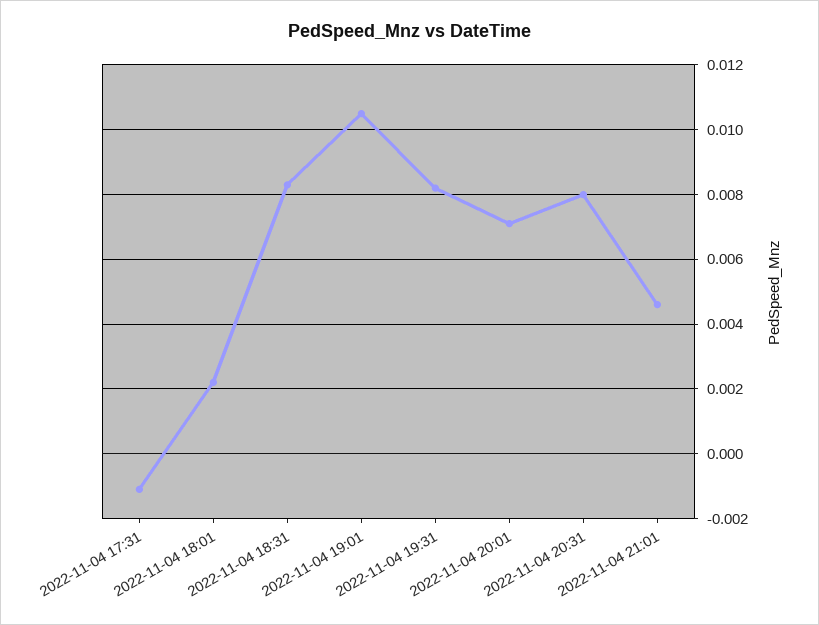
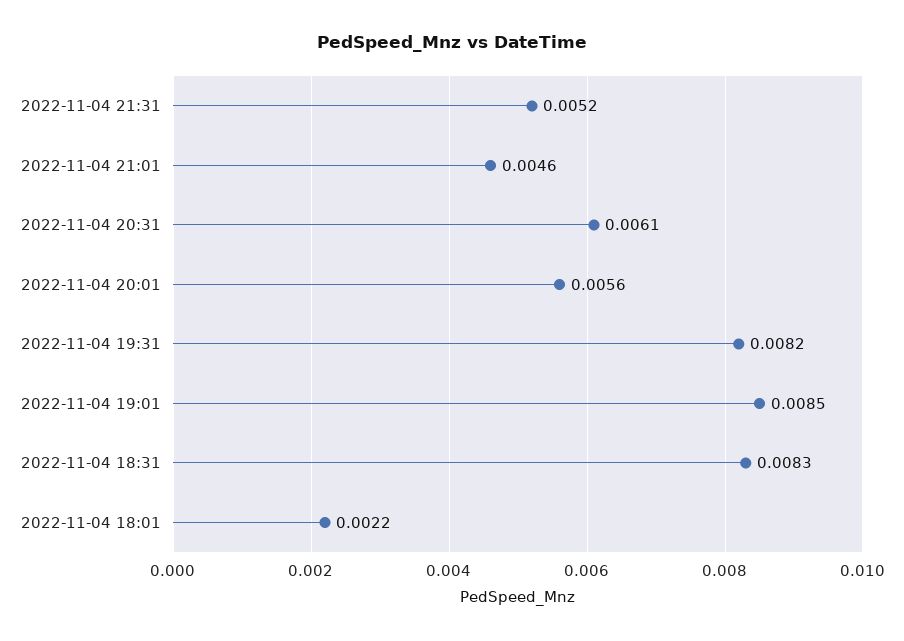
2022-11-04 17:31: -0.001 -> none
2022-11-04 19:01: 0.0105 -> 0.0085
2022-11-04 20:01: 0.007 -> 0.0056
2022-11-04 20:31: 0.008 -> 0.0061
2022-11-04 21:31: none -> 0.0052

